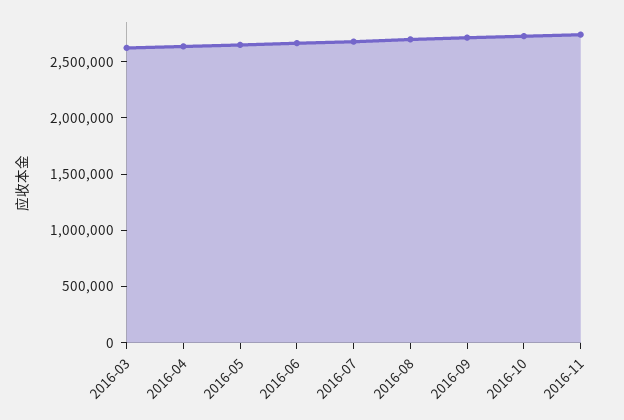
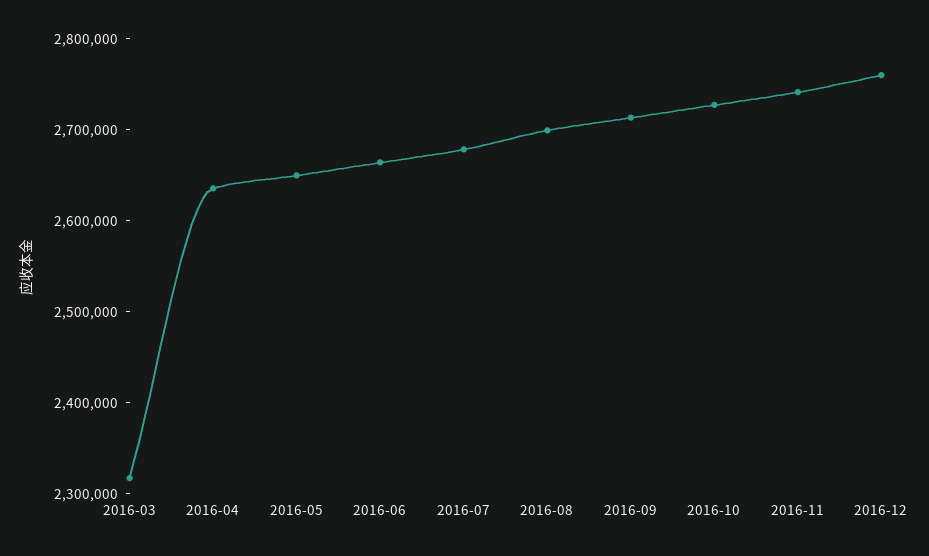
2016-03: 2600000 -> 2320000
2016-12: none -> 2760000

